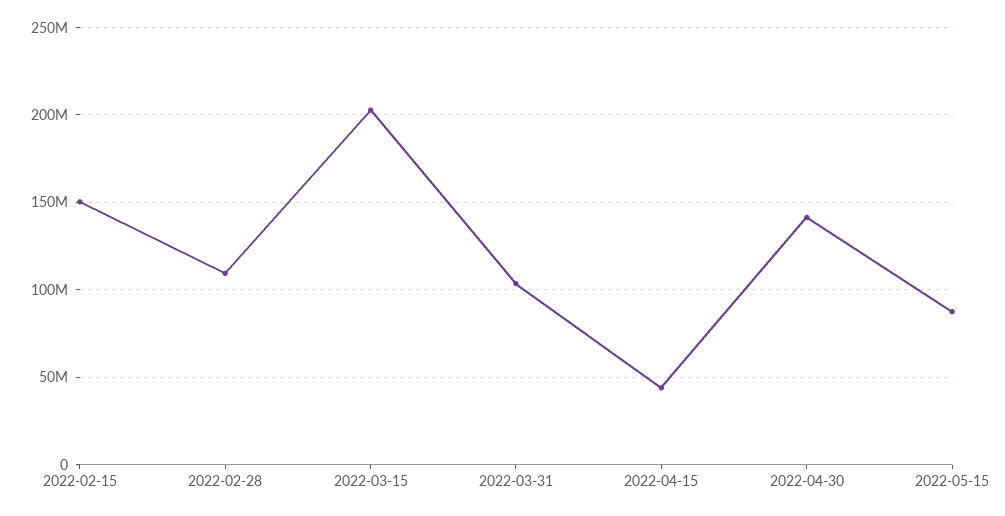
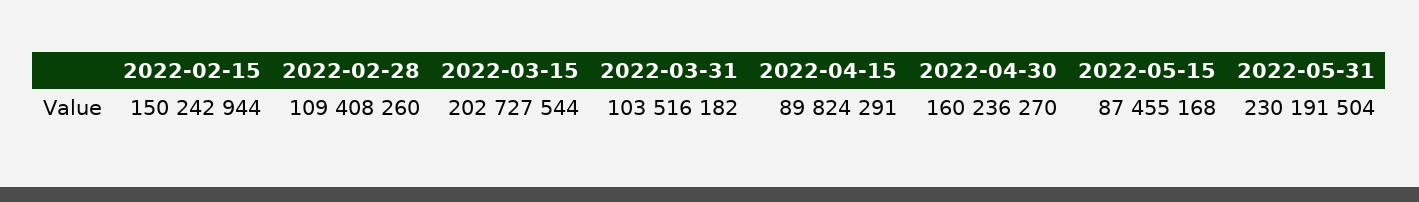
2022-04-15: 45000000 -> 89824291
2022-04-30: 140000000 -> 160236270
2022-05-31: none -> 230191504

